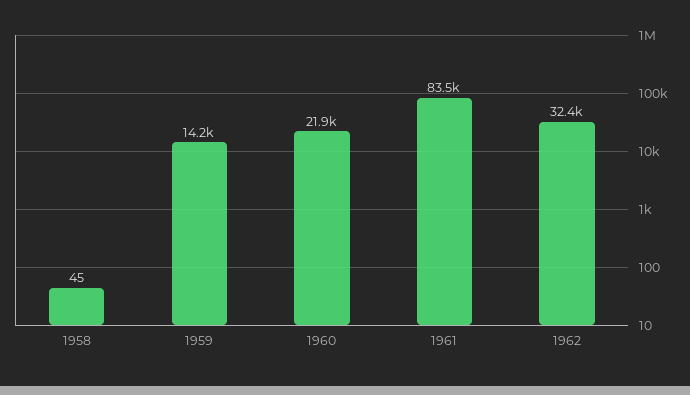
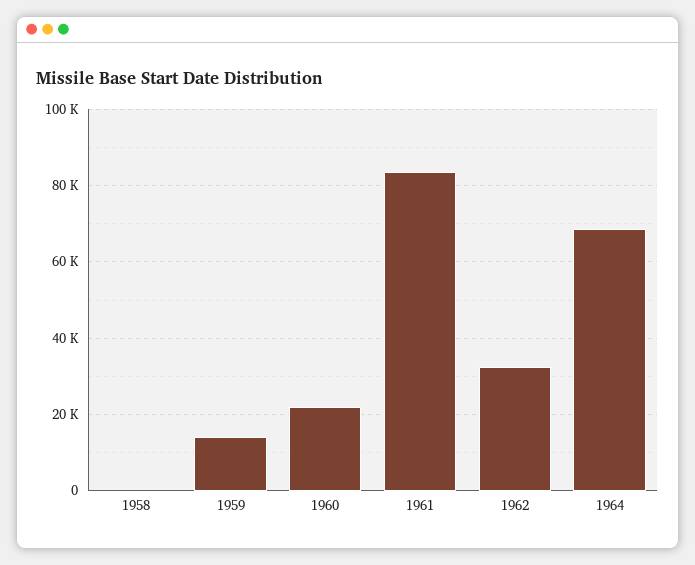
1964: none -> 68000

